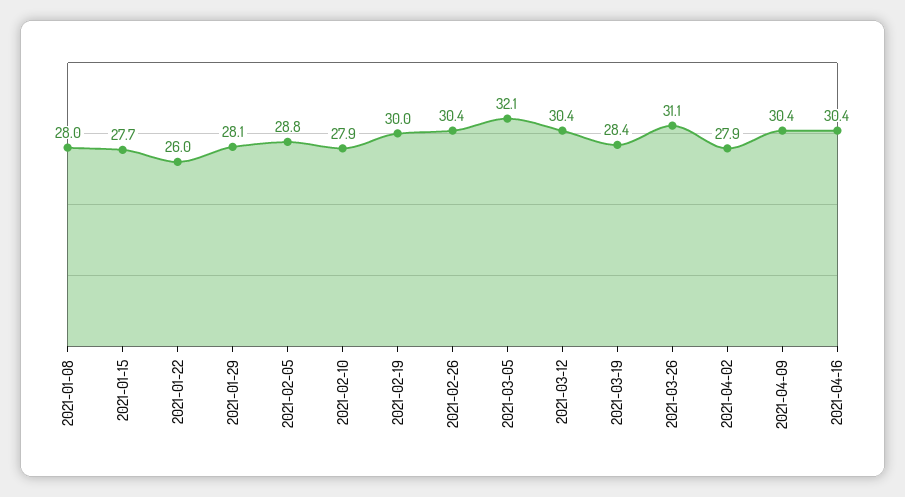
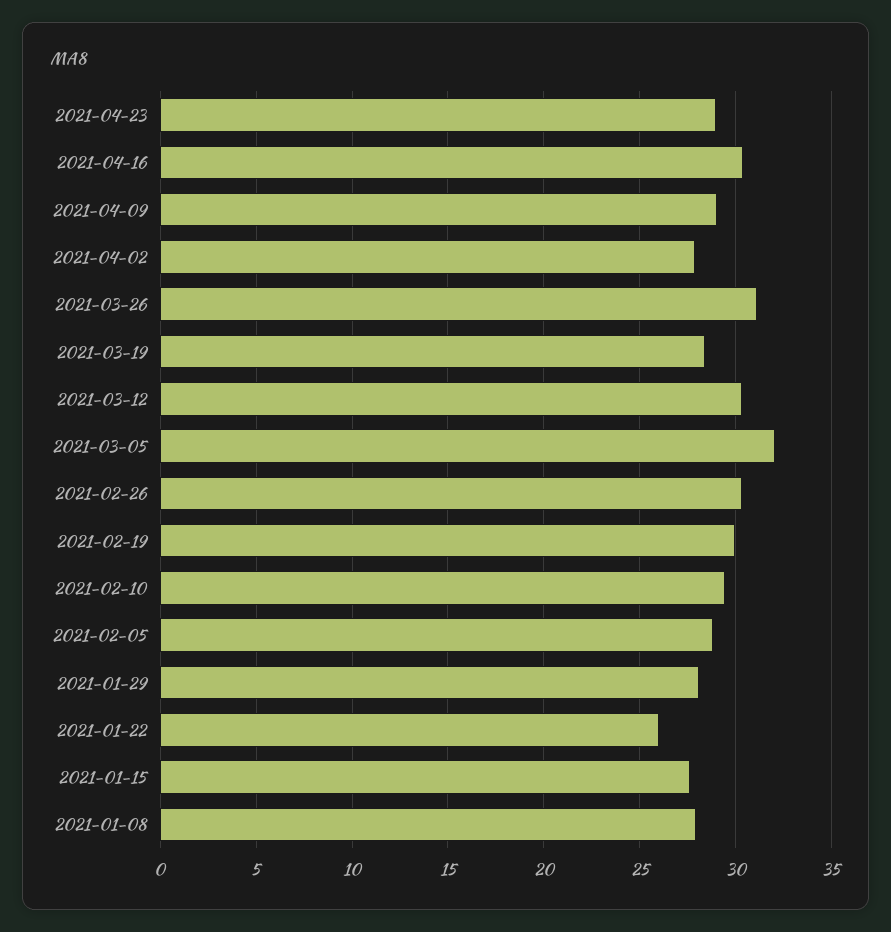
2021-02-10: 27.9 -> 29.5
2021-04-09: 30.4 -> 29
2021-04-23: none -> 29

